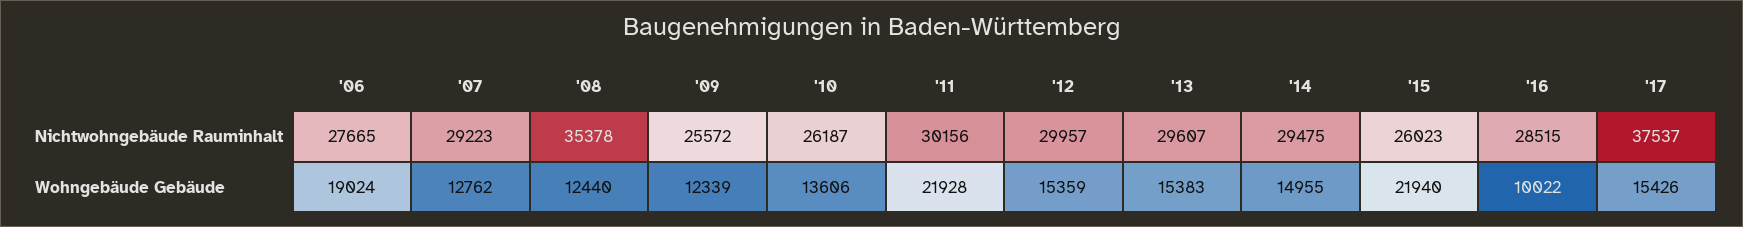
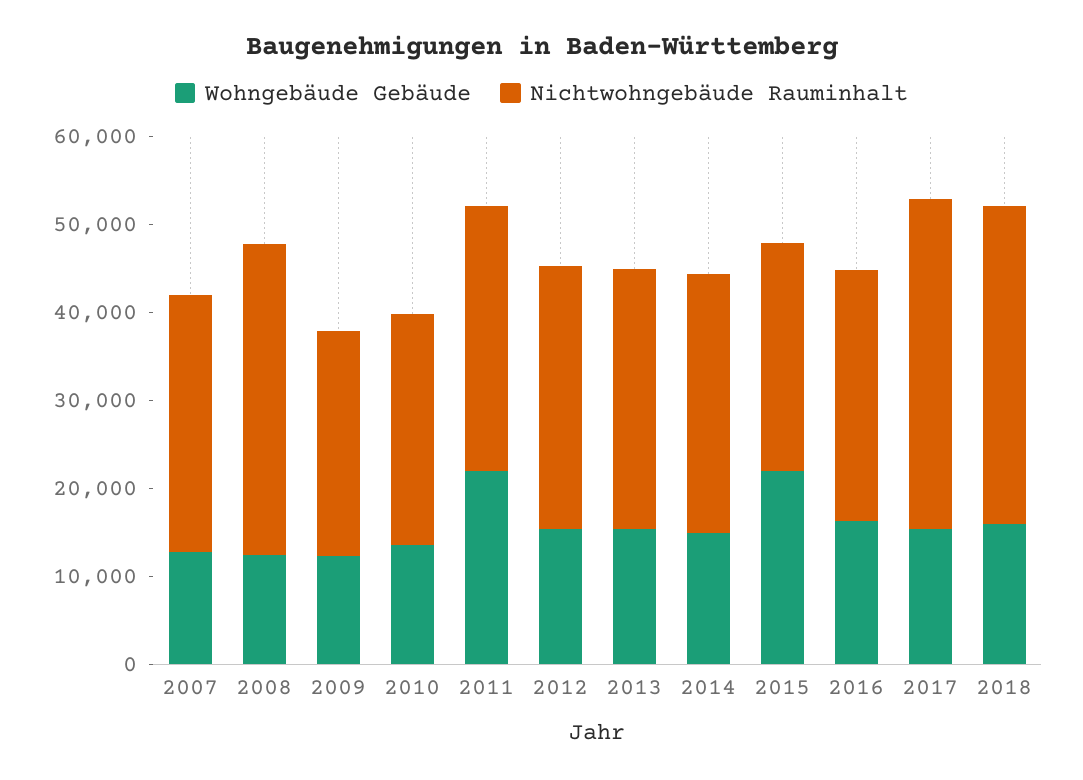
Nichtwohngebäude Rauminhalt, '06: 27665 -> none
Wohngebäude Gebäude, '06: 19024 -> none
Wohngebäude Gebäude, '16: 10022 -> 16000
Wohngebäude Gebäude, 2018: none -> 16000
Nichtwohngebäude Rauminhalt, 2018: none -> 36000

